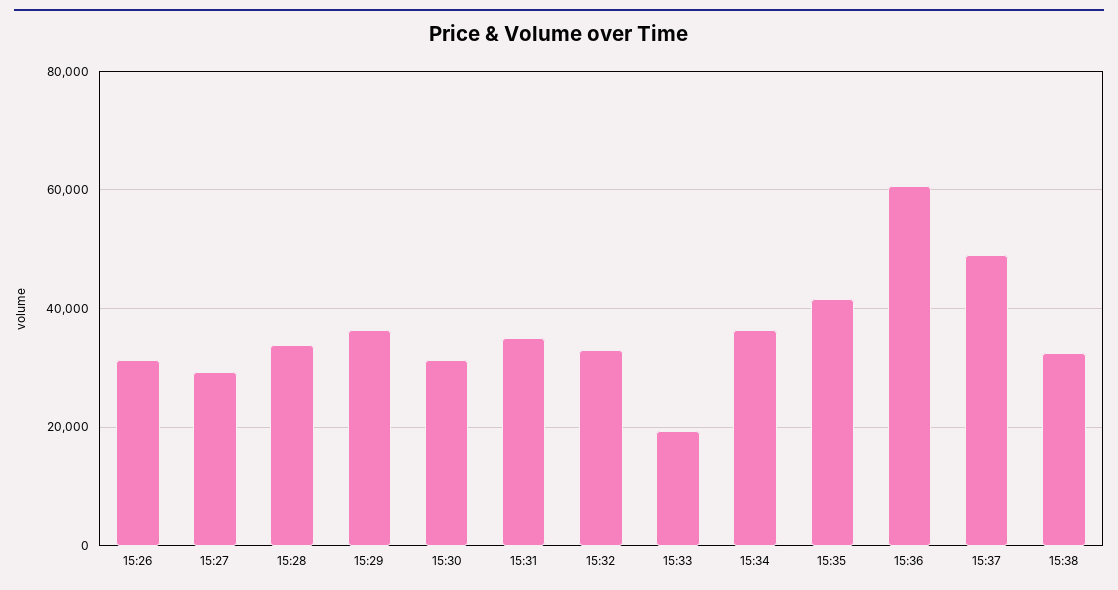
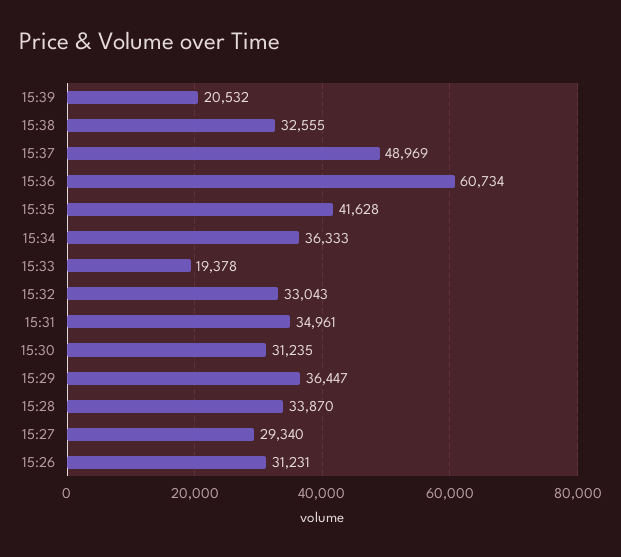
15:39: none -> 20532

